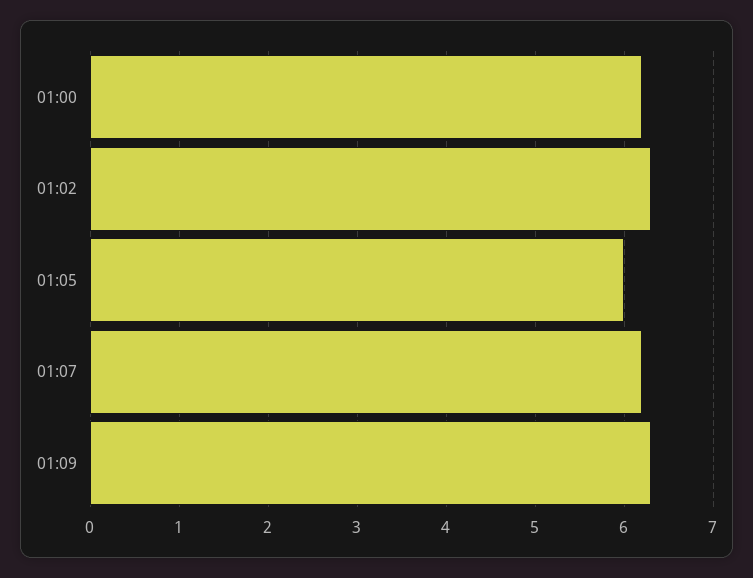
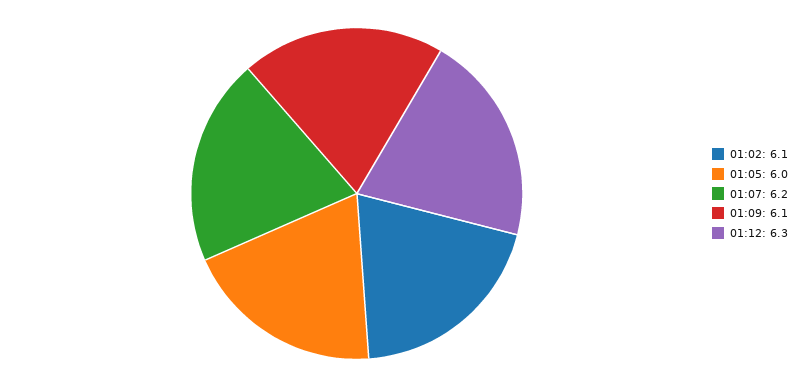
01:00: 6.2 -> none
01:02: 6.3 -> 6.1
01:09: 6.3 -> 6.1
01:12: none -> 6.3

